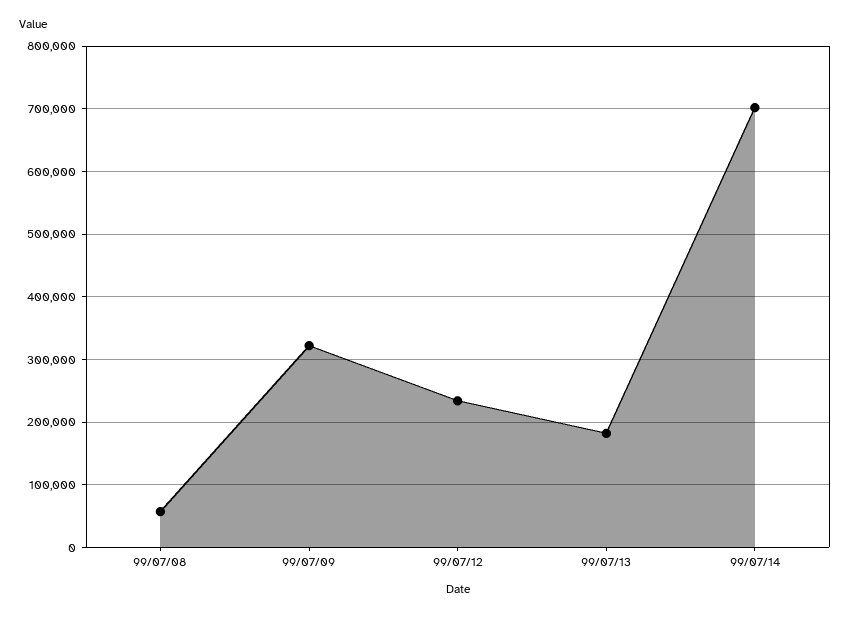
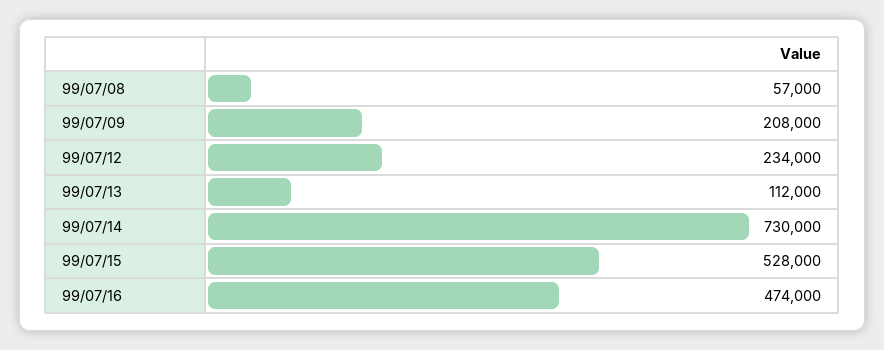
99/07/09: 320000 -> 208000
99/07/13: 180000 -> 112000
99/07/14: 700000 -> 730000
99/07/15: none -> 528000
99/07/16: none -> 474000

